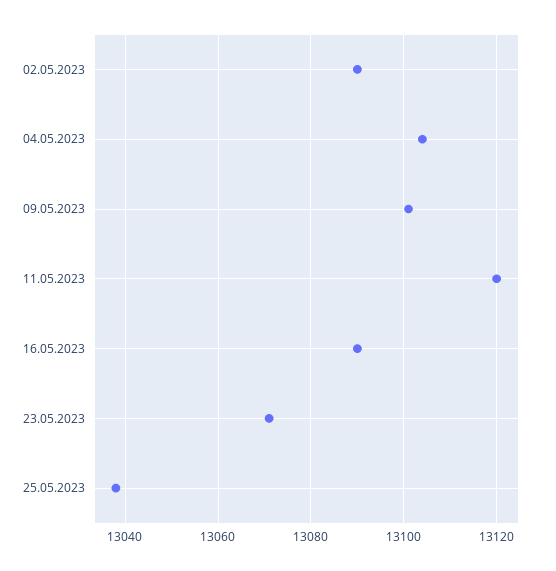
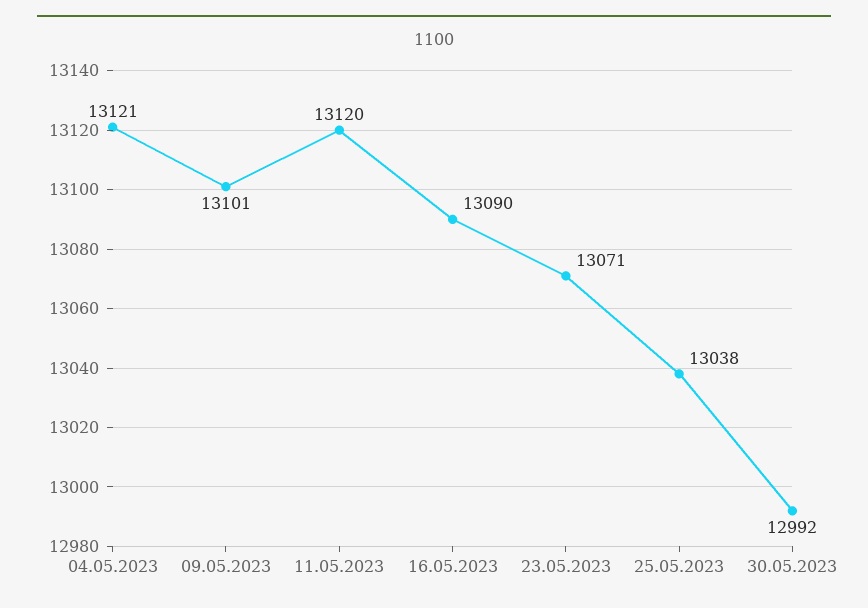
02.05.2023: 13090 -> none
04.05.2023: 13105 -> 13121
30.05.2023: none -> 12992

